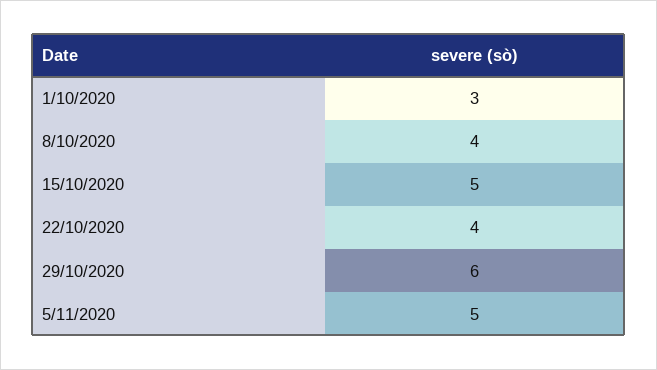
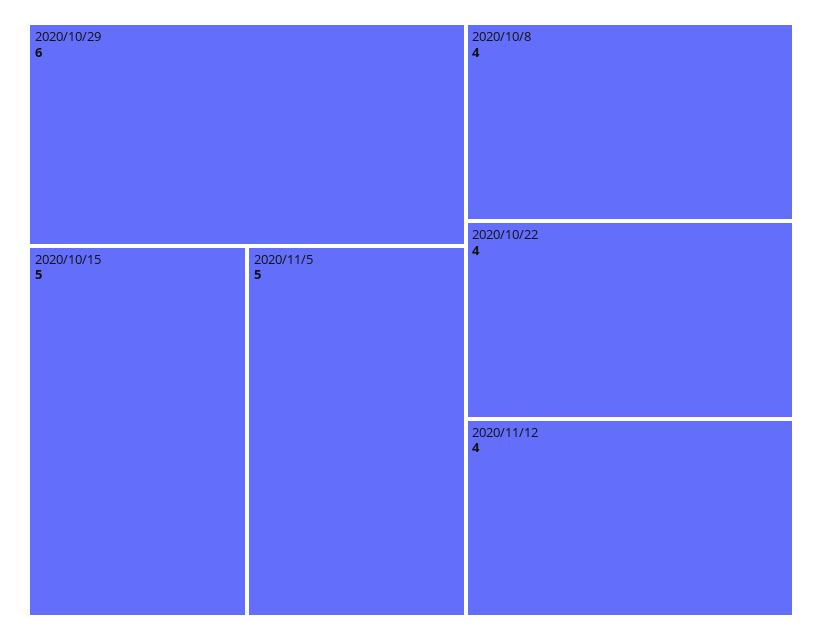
1/10/2020: 3 -> none
2020/11/12: none -> 4

